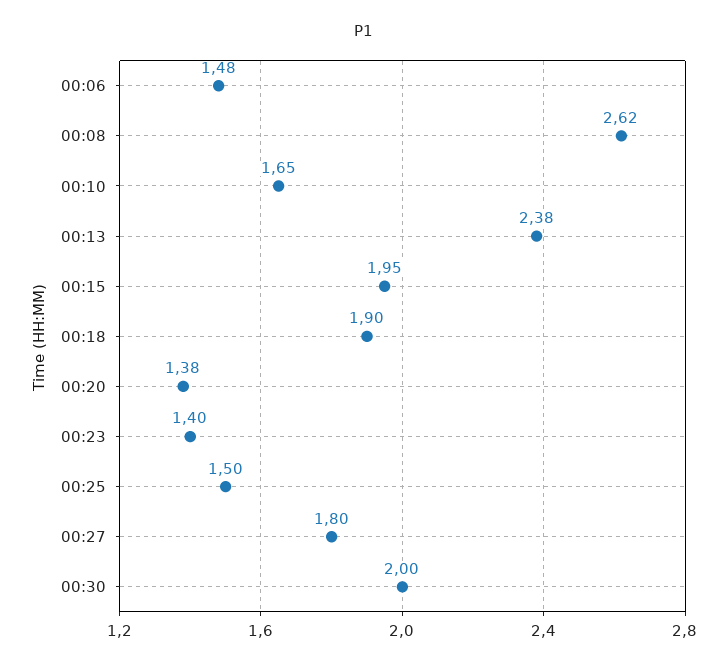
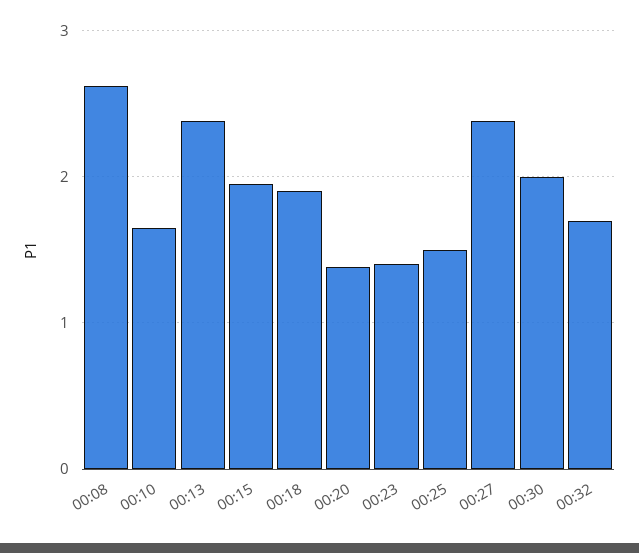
00:06: 1.48 -> none
00:27: 1.8 -> 2.4
00:32: none -> 1.7

